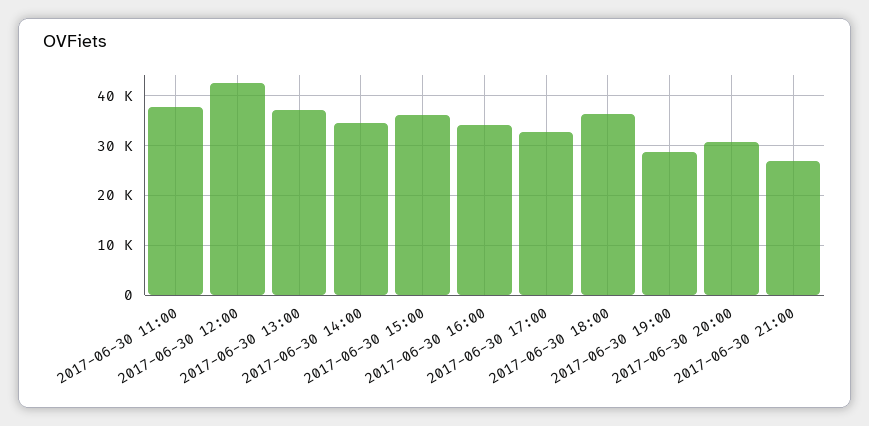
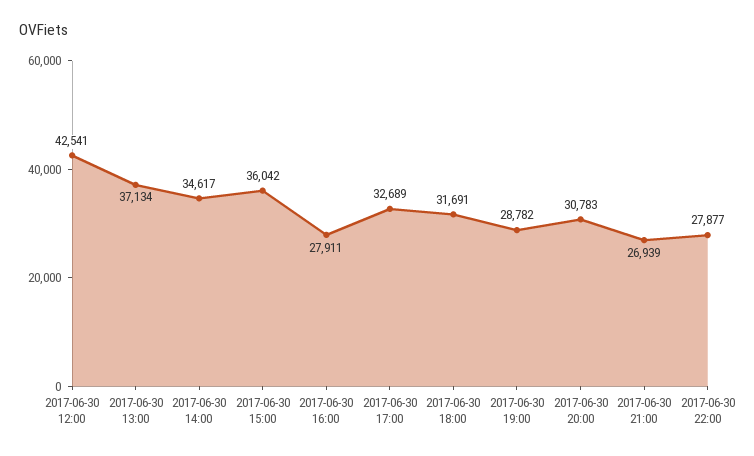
2017-06-30 11:00: 38000 -> none
2017-06-30 16:00: 34000 -> 27911
2017-06-30 18:00: 36000 -> 31691
2017-06-30 22:00: none -> 27877

